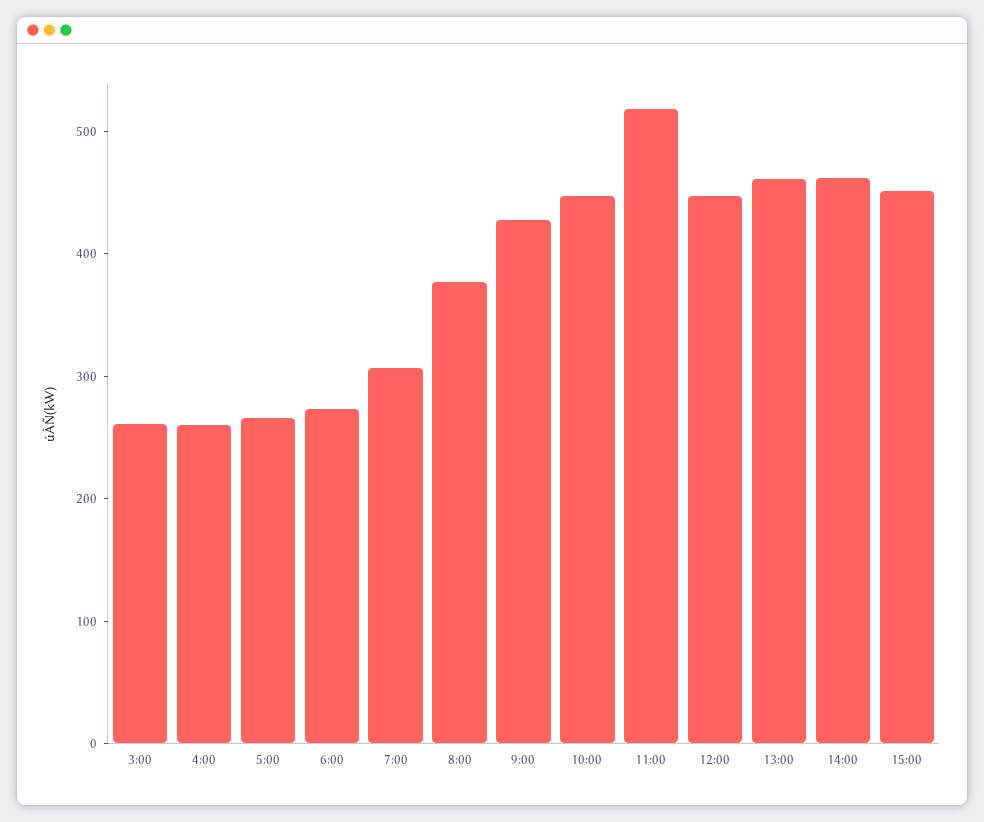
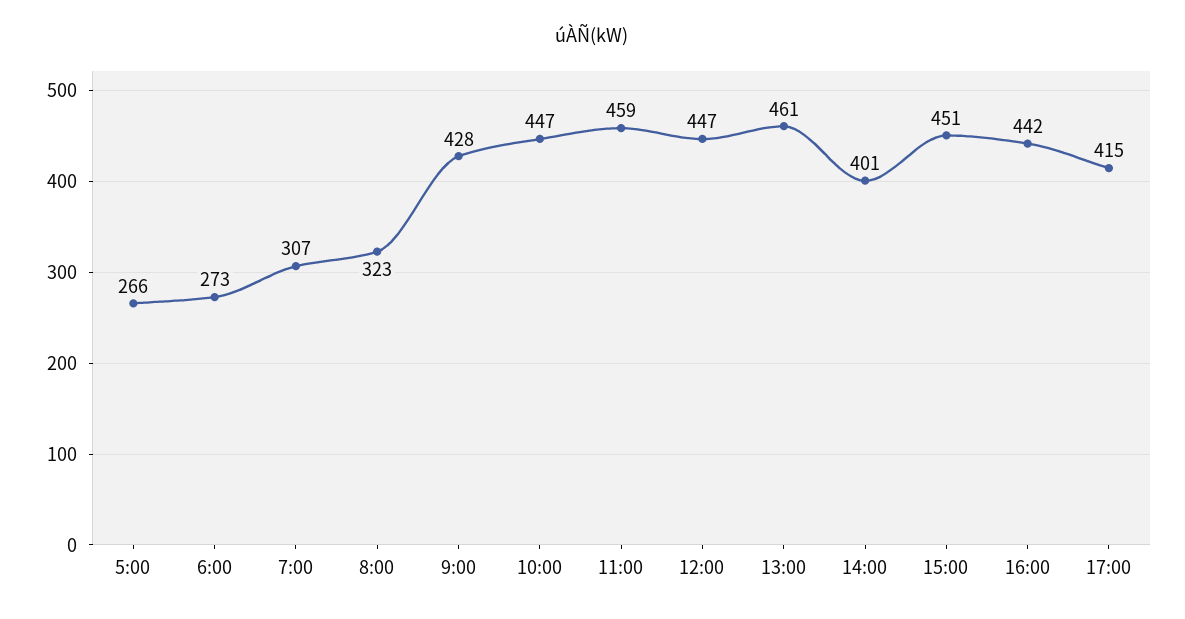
3:00: 260 -> none
4:00: 260 -> none
8:00: 380 -> 323
11:00: 520 -> 459
14:00: 460 -> 401
16:00: none -> 442
17:00: none -> 415

